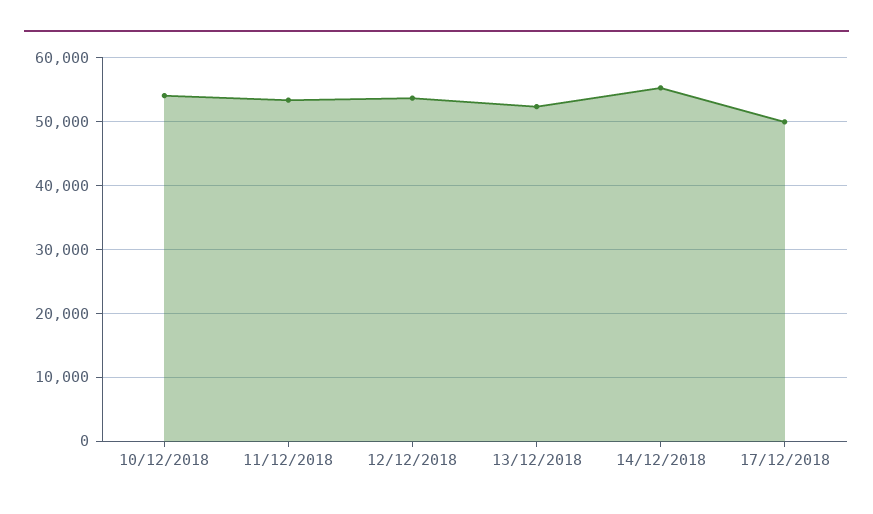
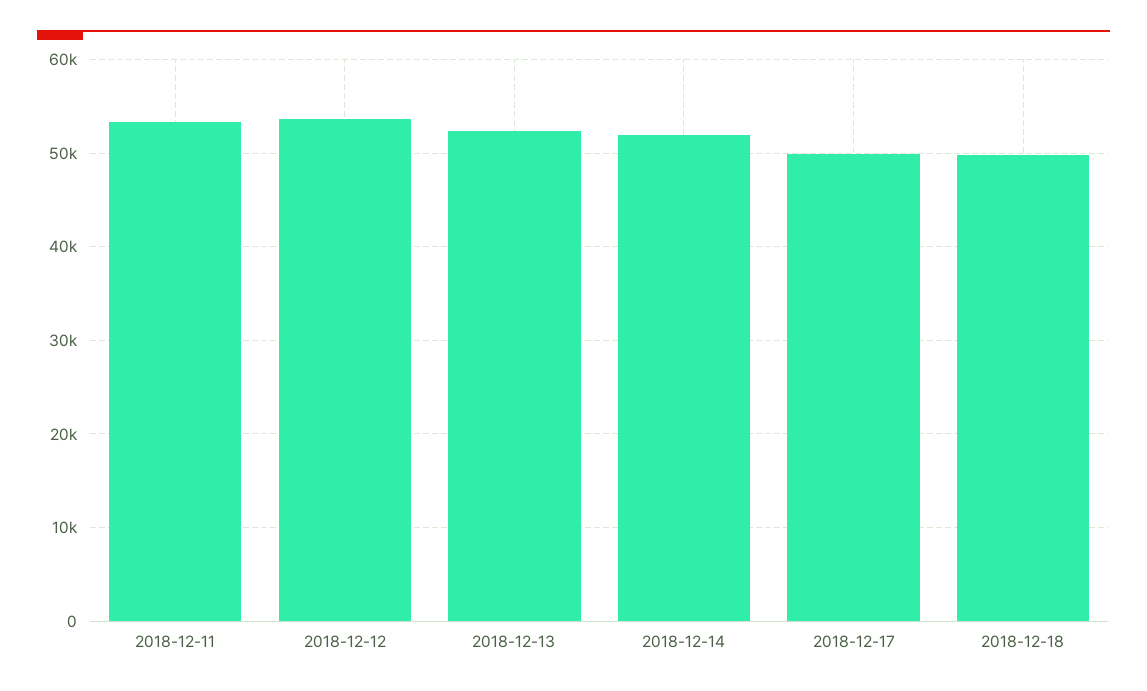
10/12/2018: 54000 -> none
14/12/2018: 55000 -> 52000
2018-12-18: none -> 50000

